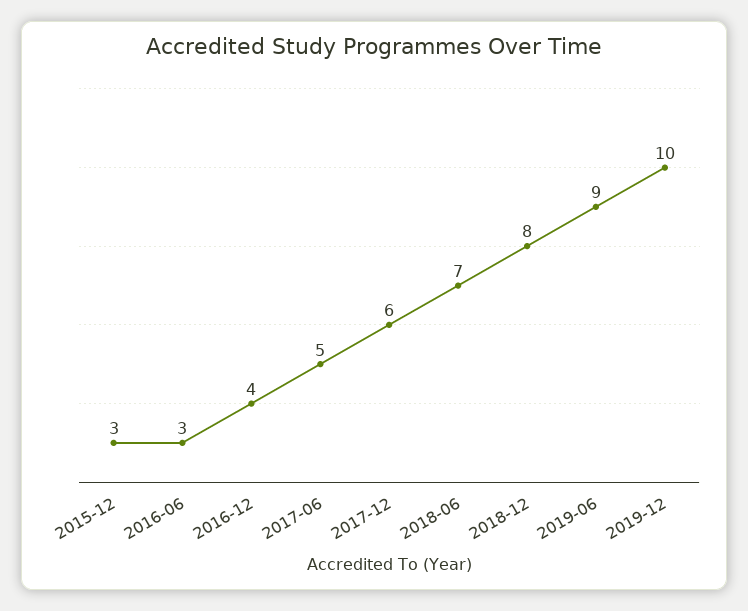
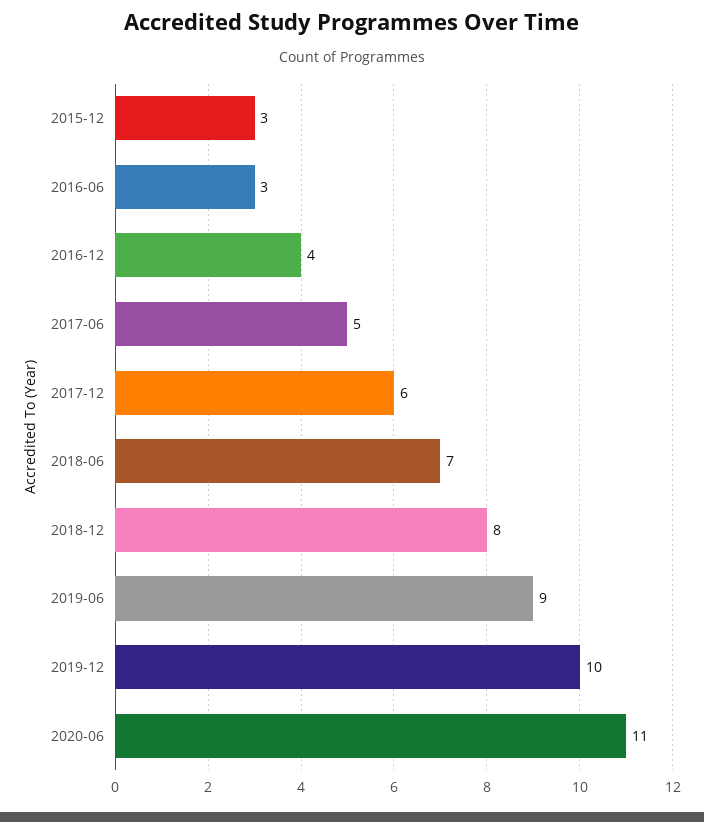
2020-06: none -> 11

